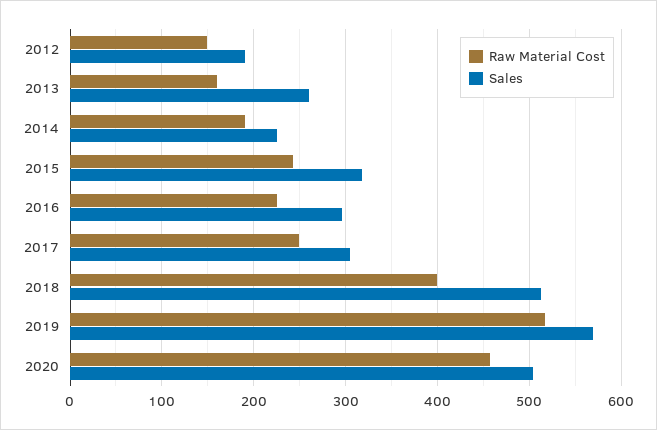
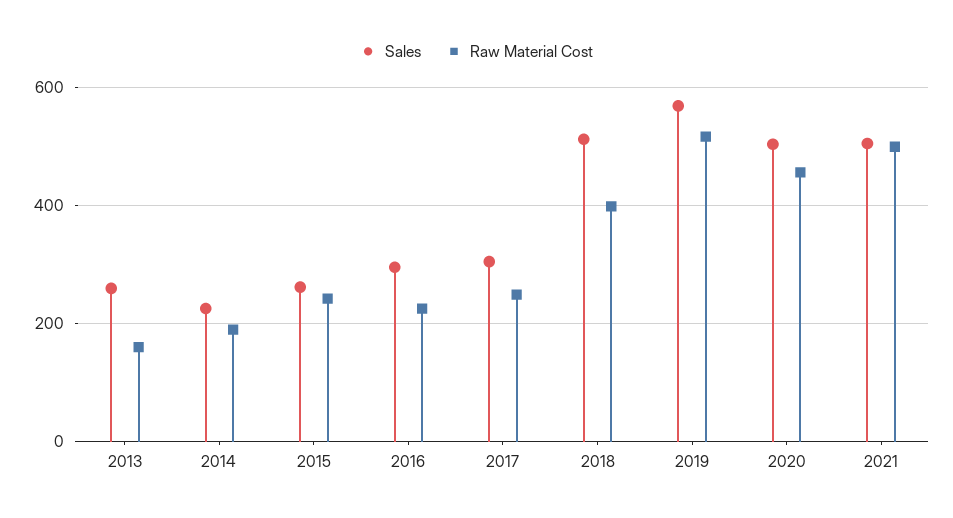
Raw Material Cost, 2012: 150 -> none
Sales, 2012: 190 -> none
Sales, 2015: 320 -> 260
Sales, 2021: none -> 500
Raw Material Cost, 2021: none -> 500

